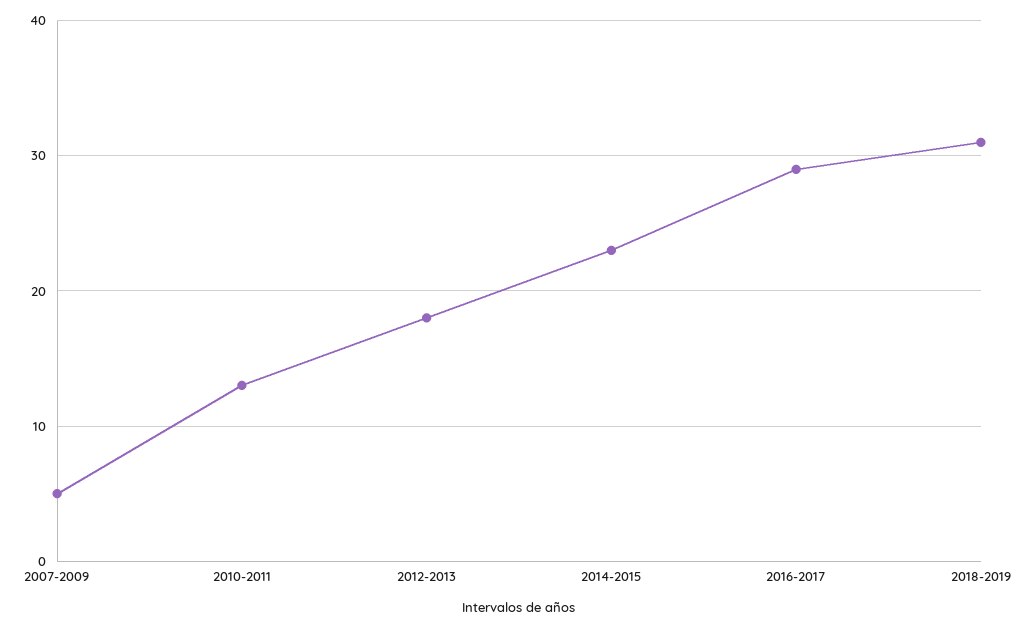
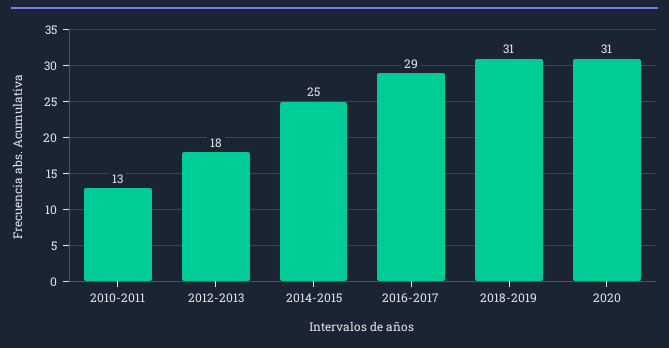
2007-2009: 5 -> none
2014-2015: 23 -> 25
2020: none -> 31

